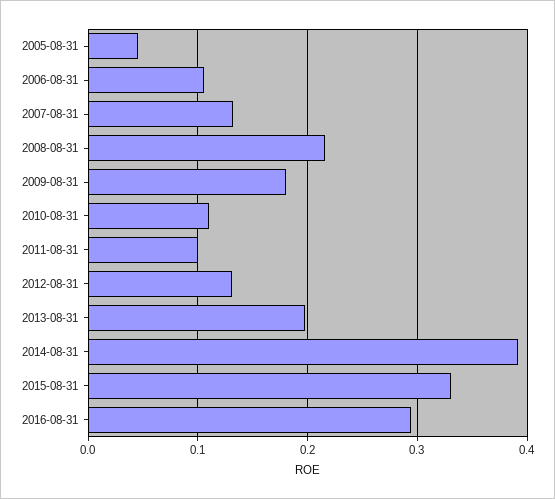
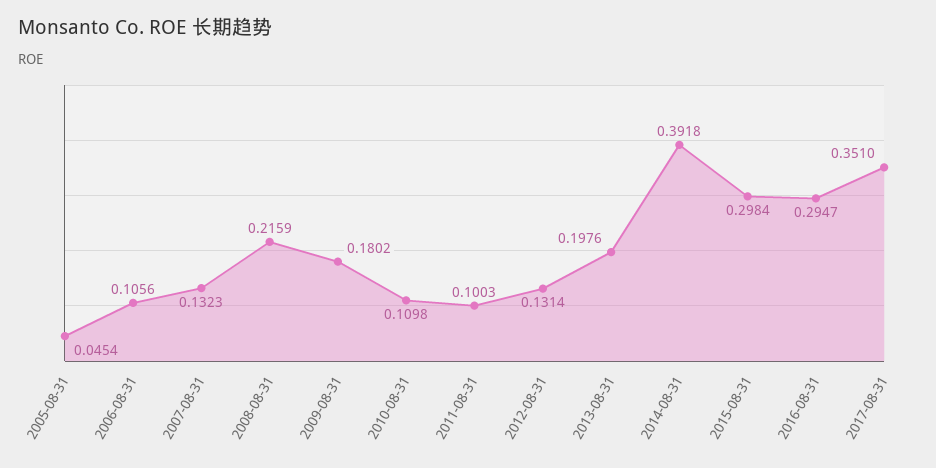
2015-08-31: 0.33 -> 0.2984
2017-08-31: none -> 0.351

